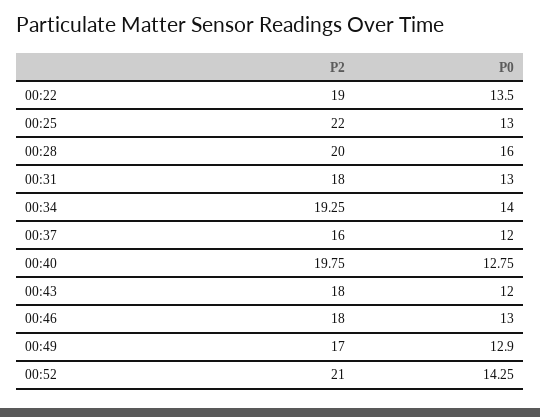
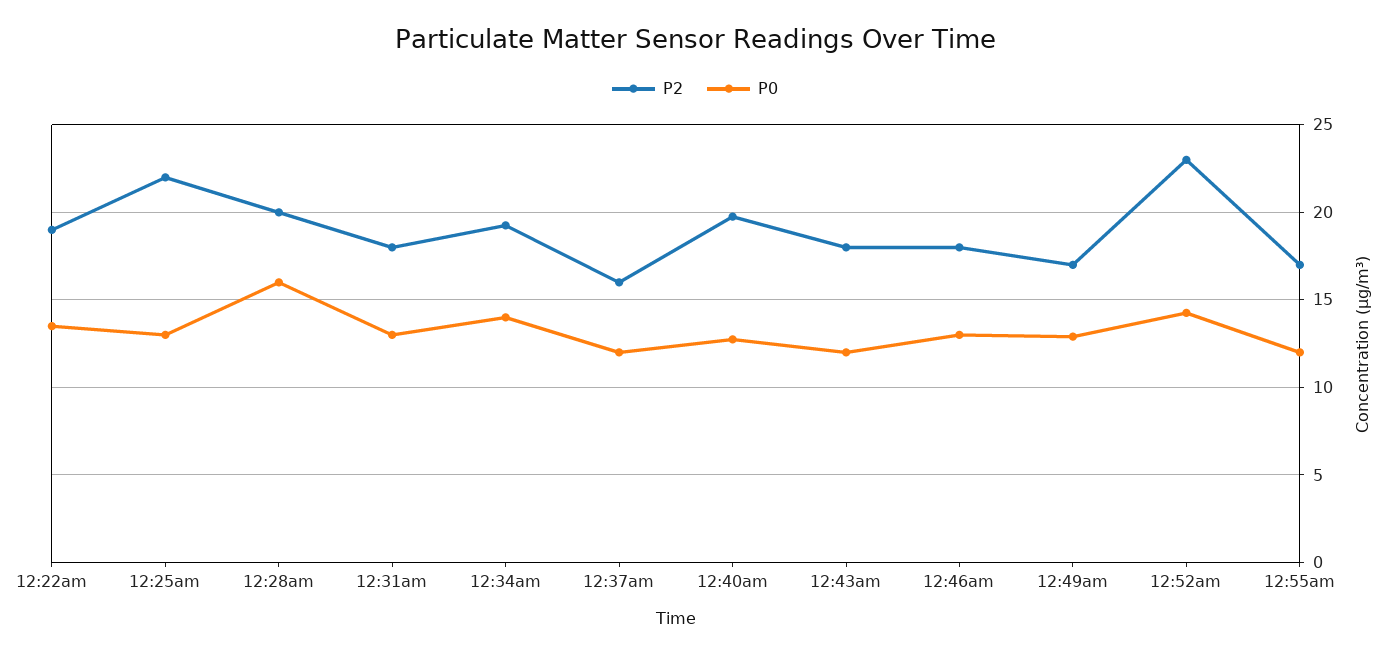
P2, 00:52: 21 -> 23
P2, 12:55am: none -> 17
P0, 12:55am: none -> 12

